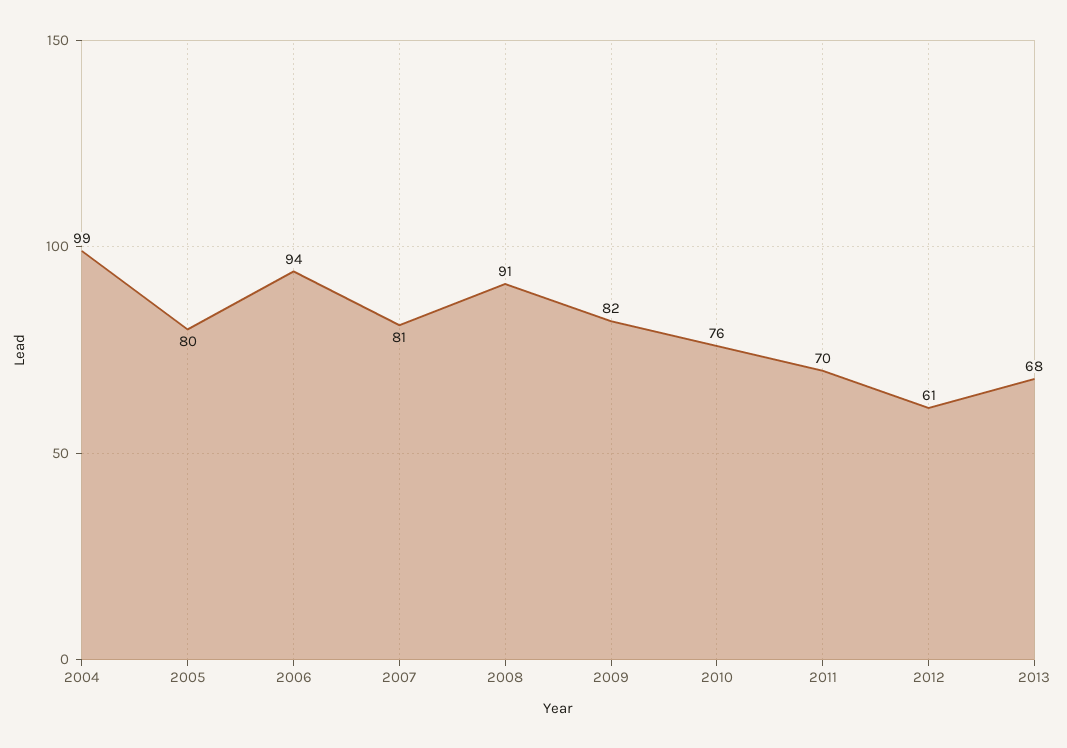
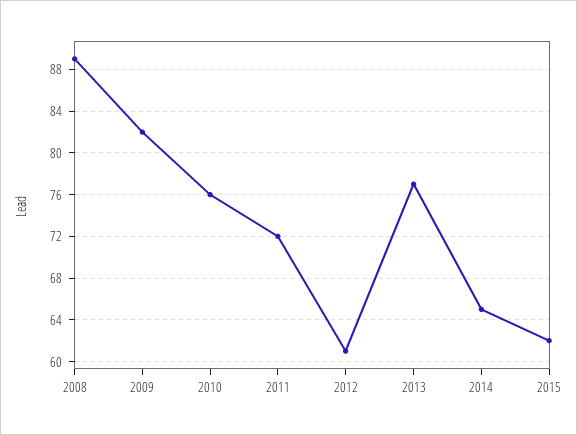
2004: 99 -> none
2005: 80 -> none
2006: 94 -> none
2007: 81 -> none
2008: 91 -> 89
2011: 70 -> 72
2013: 68 -> 77
2014: none -> 65
2015: none -> 62

